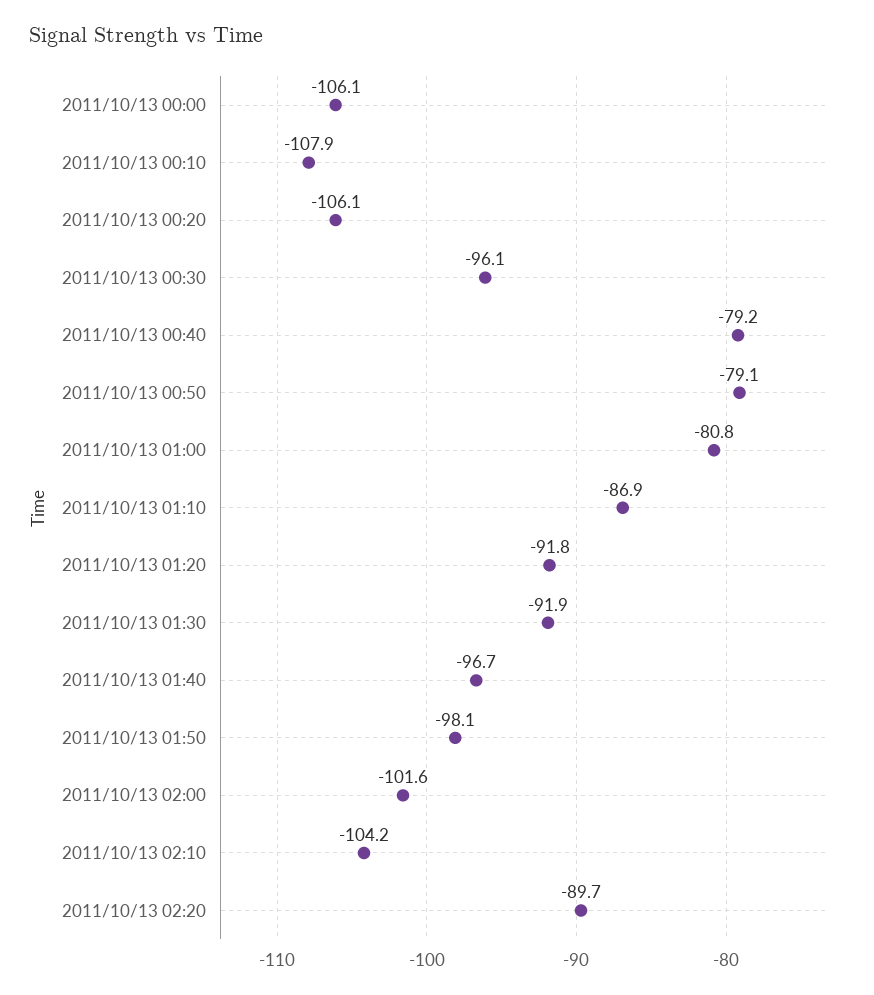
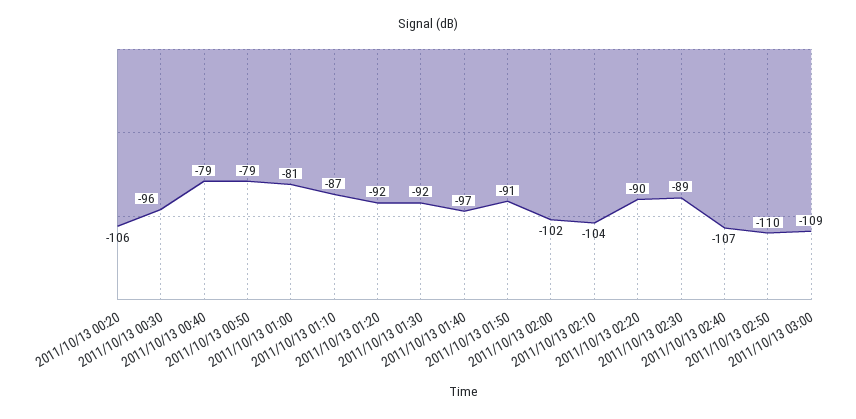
2011/10/13 00:00: -106.1 -> none
2011/10/13 00:10: -107.9 -> none
2011/10/13 01:50: -98.1 -> -91
2011/10/13 02:30: none -> -89
2011/10/13 02:40: none -> -107
2011/10/13 02:50: none -> -110
2011/10/13 03:00: none -> -109

